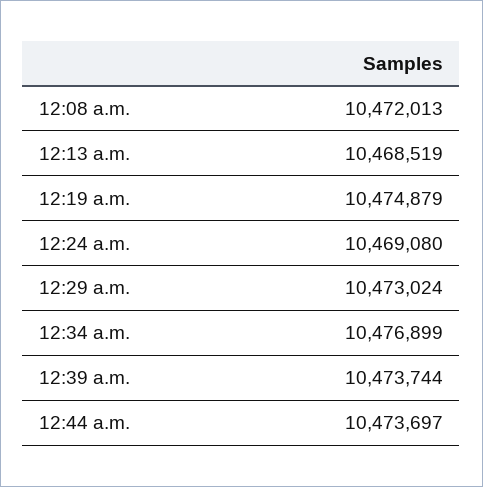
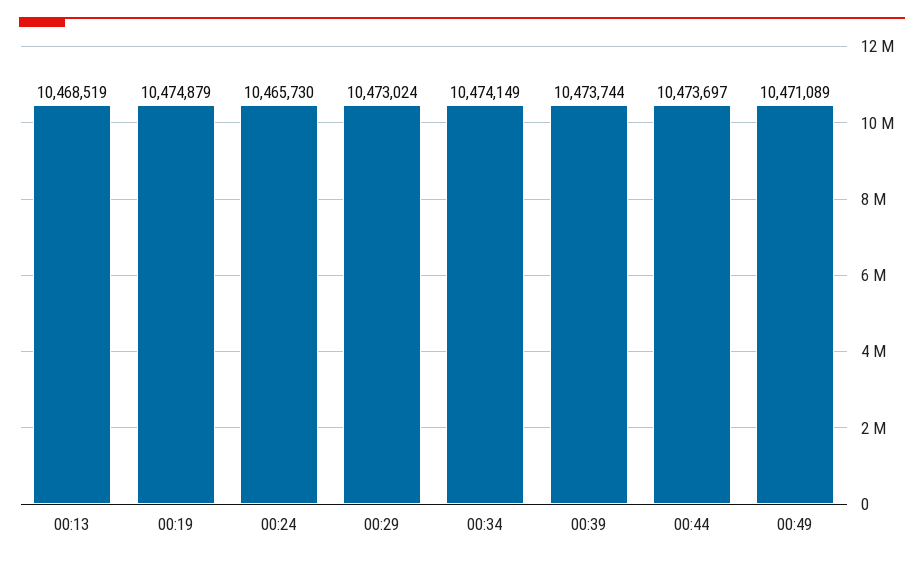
12:08 a.m.: 10472013 -> none
12:24 a.m.: 10469080 -> 10465730
12:34 a.m.: 10476899 -> 10474149
00:49: none -> 10471089

